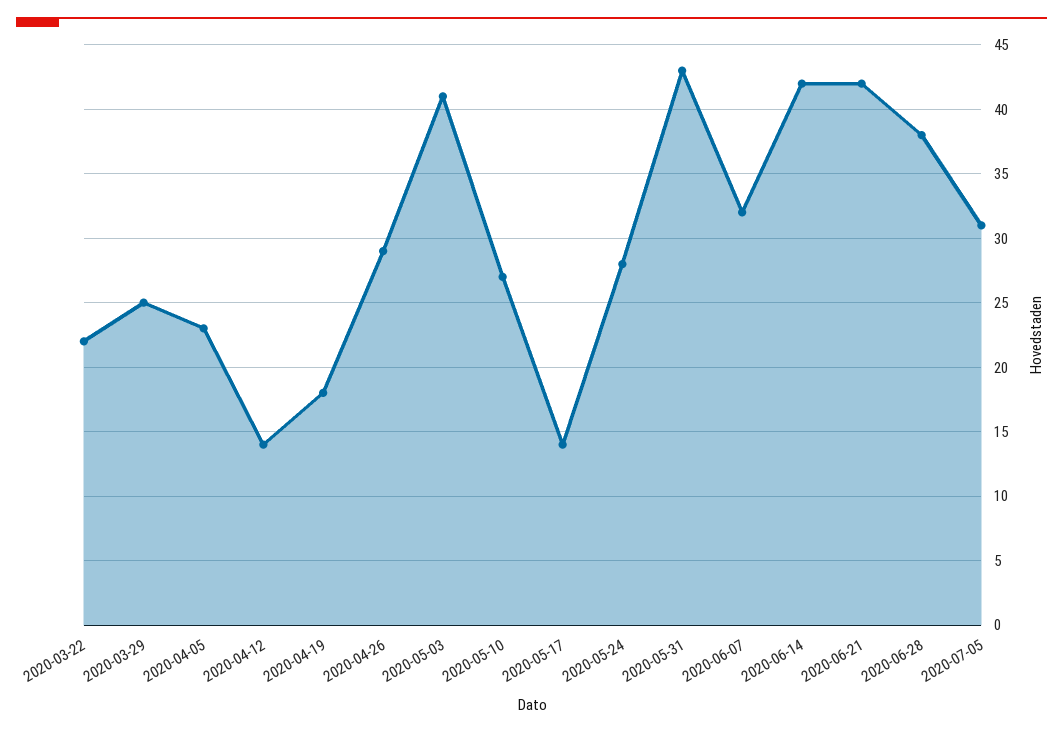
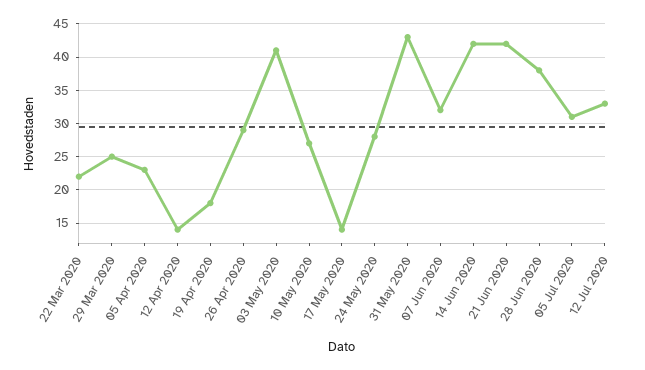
12 Jul 2020: none -> 33

